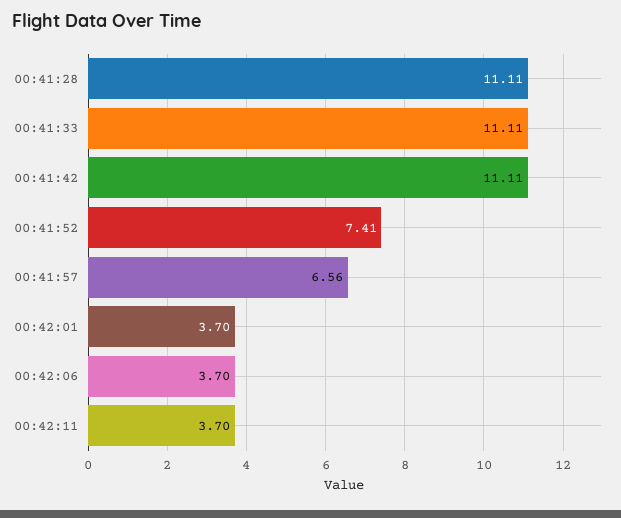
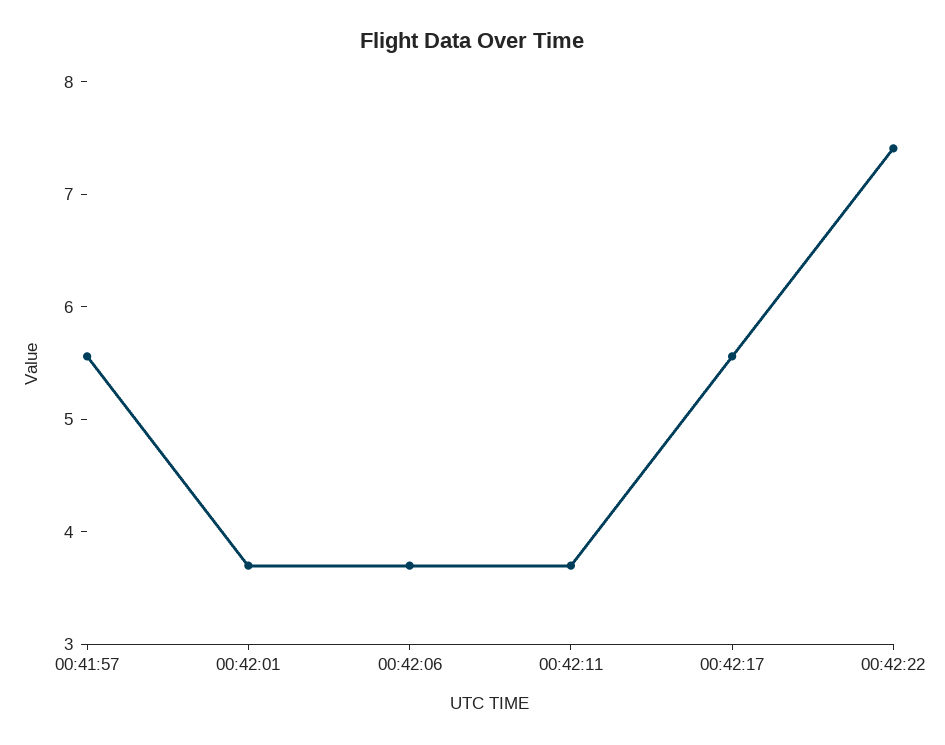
00:41:28: 11.11 -> none
00:41:33: 11.11 -> none
00:41:42: 11.11 -> none
00:41:52: 7.41 -> none
00:41:57: 6.56 -> 5.6
00:42:17: none -> 5.6
00:42:22: none -> 7.4

